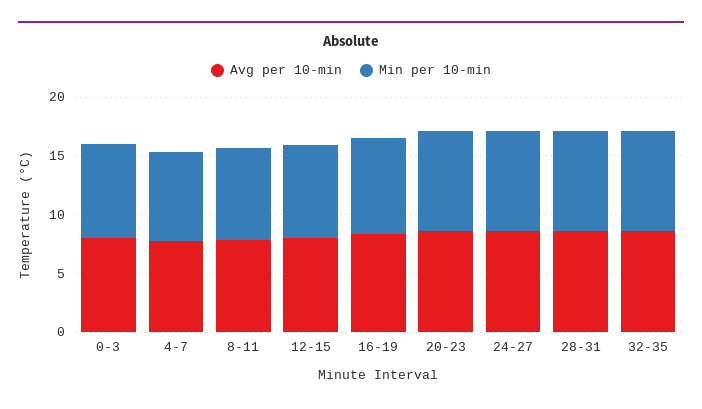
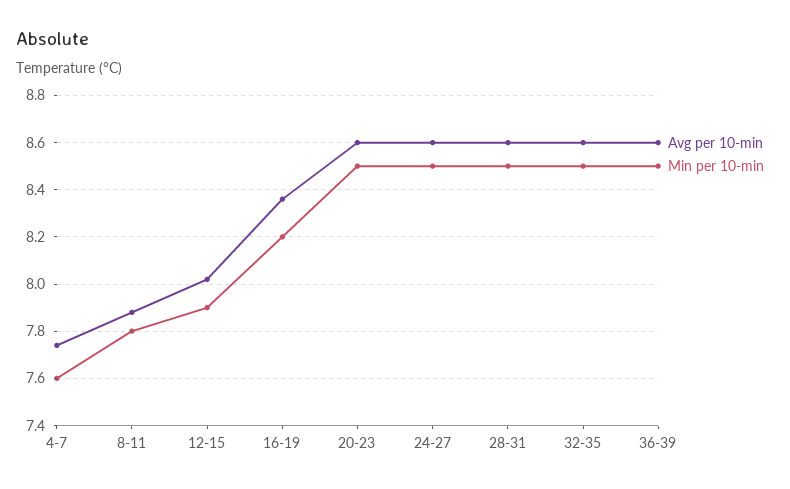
Avg per 10-min, 0-3: 8 -> none
Min per 10-min, 0-3: 8 -> none
Avg per 10-min, 36-39: none -> 8.6
Min per 10-min, 36-39: none -> 8.5

